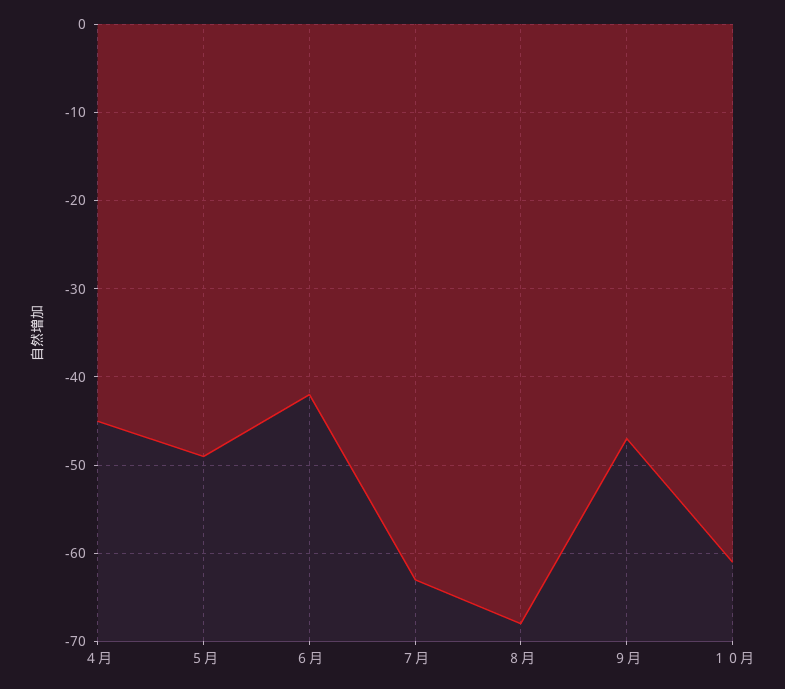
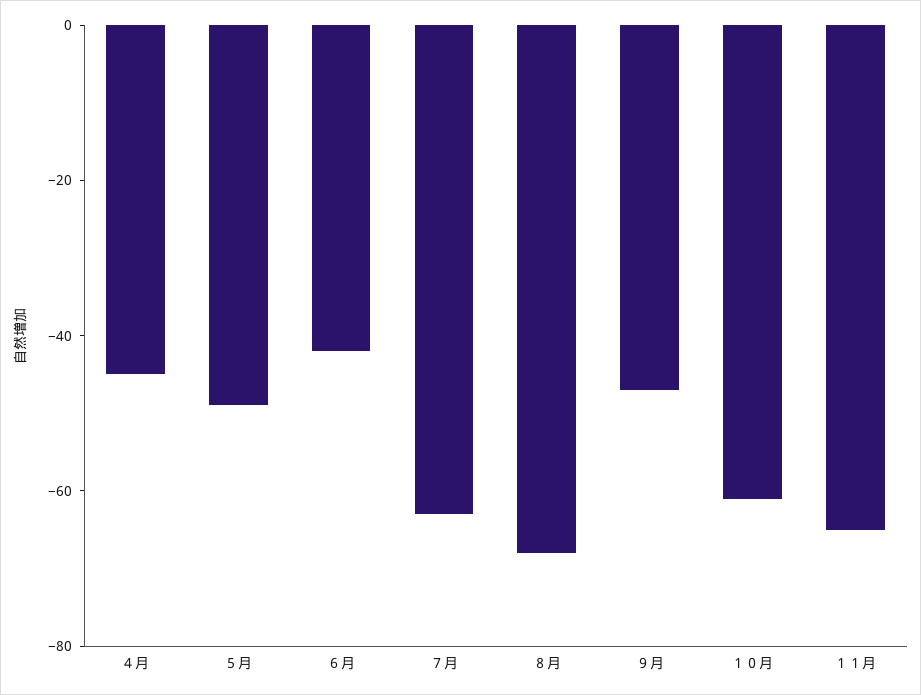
１１月: none -> -65

